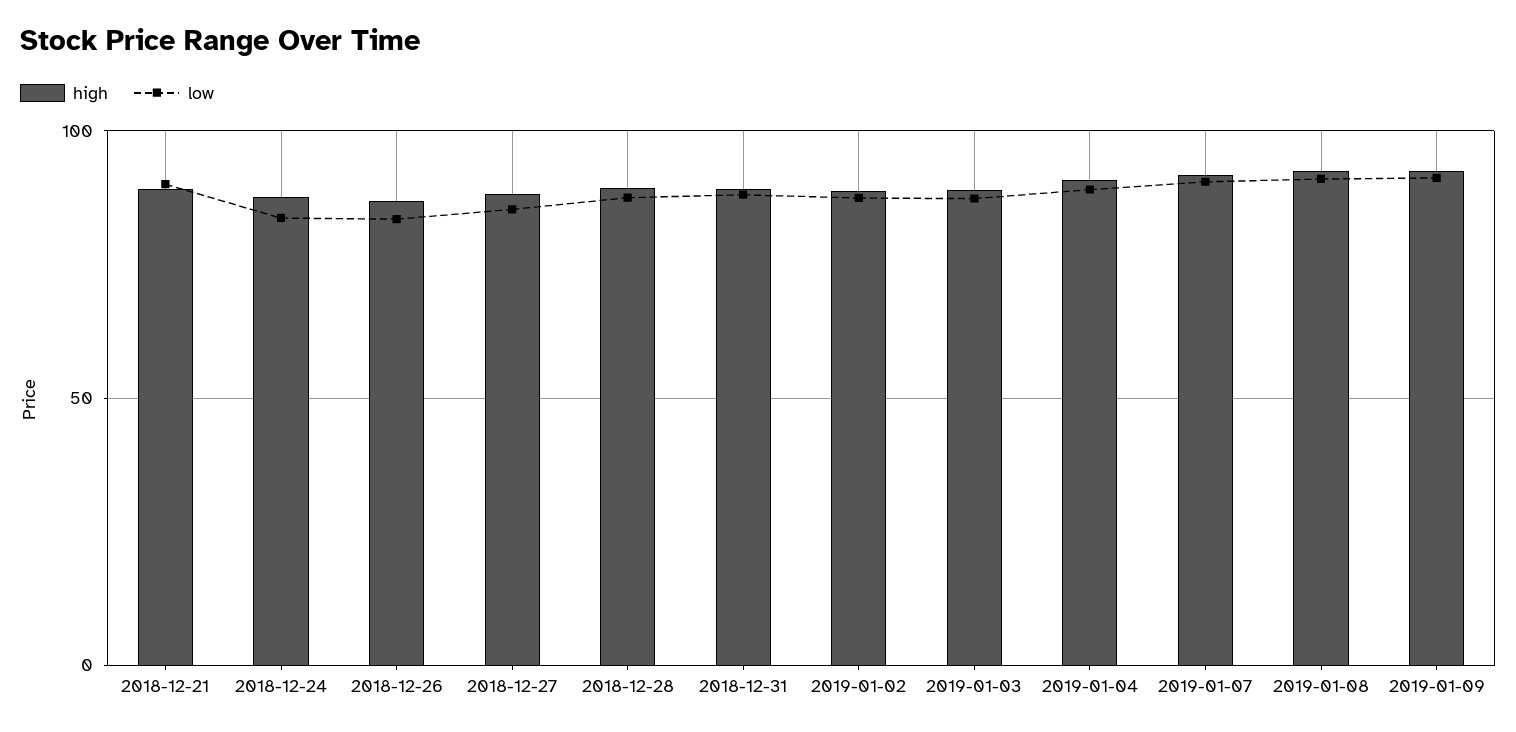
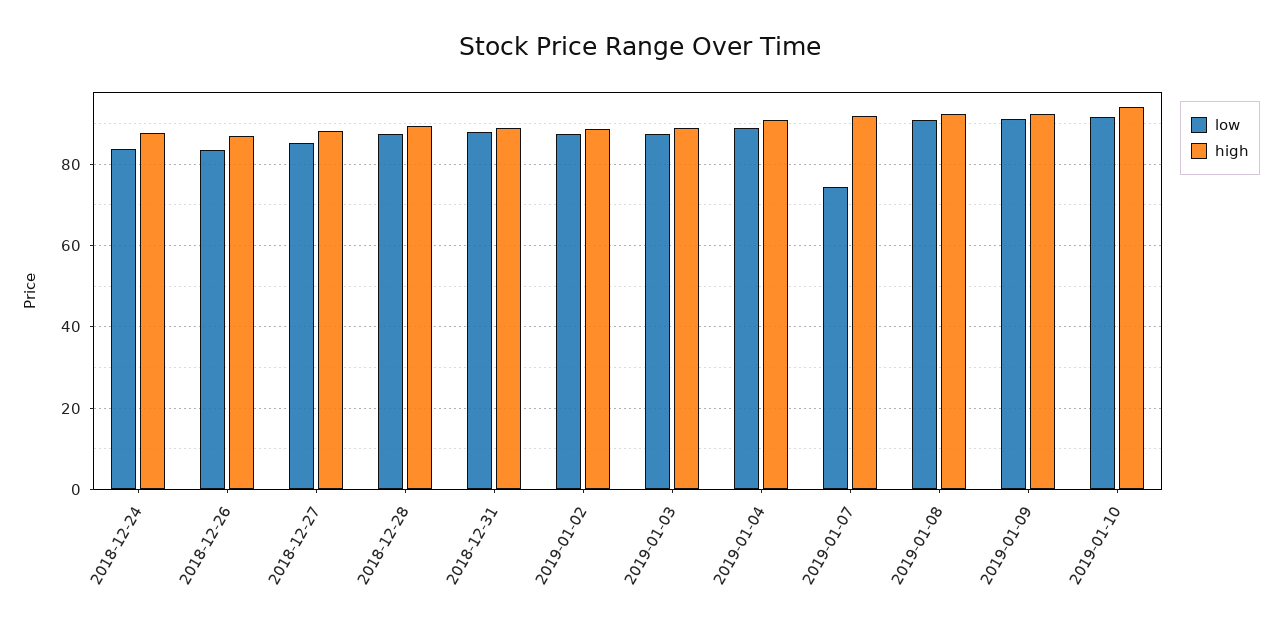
high, 2018-12-21: 90 -> none
low, 2018-12-21: 90 -> none
low, 2019-01-07: 90 -> 74
low, 2019-01-10: none -> 92
high, 2019-01-10: none -> 94

